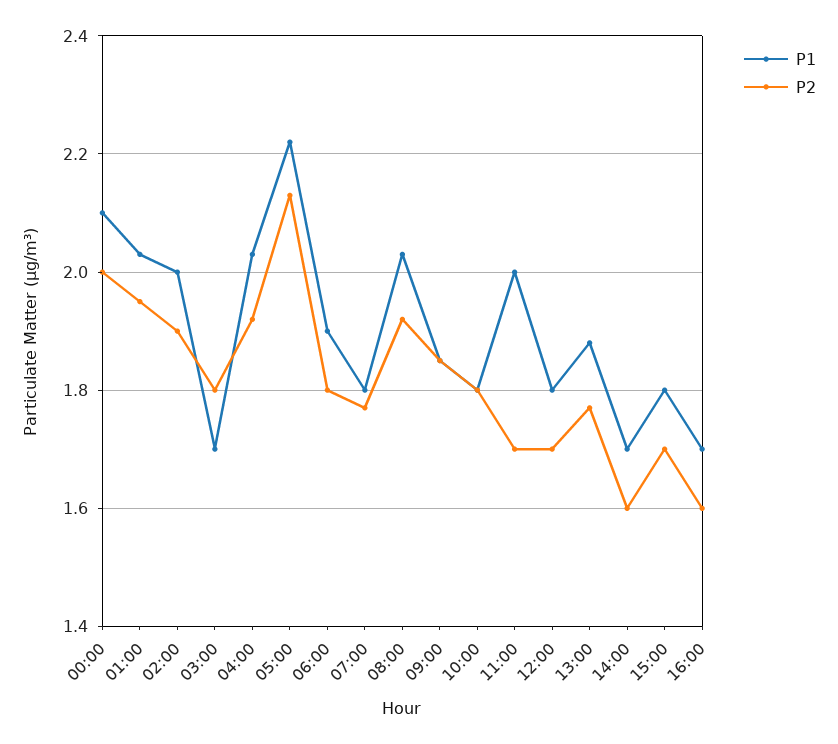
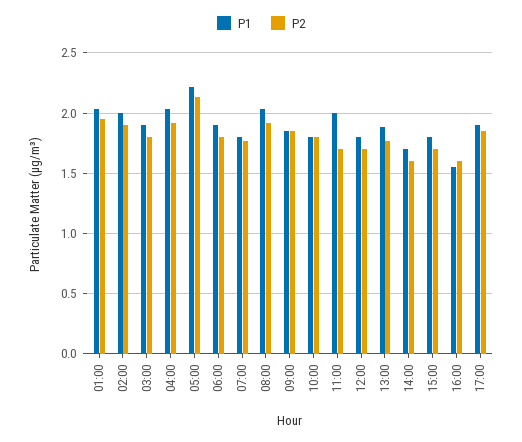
P1, 00:00: 2.1 -> none
P2, 00:00: 2 -> none
P1, 03:00: 1.7 -> 1.9
P1, 16:00: 1.7 -> 1.55
P1, 17:00: none -> 1.9
P2, 17:00: none -> 1.85

